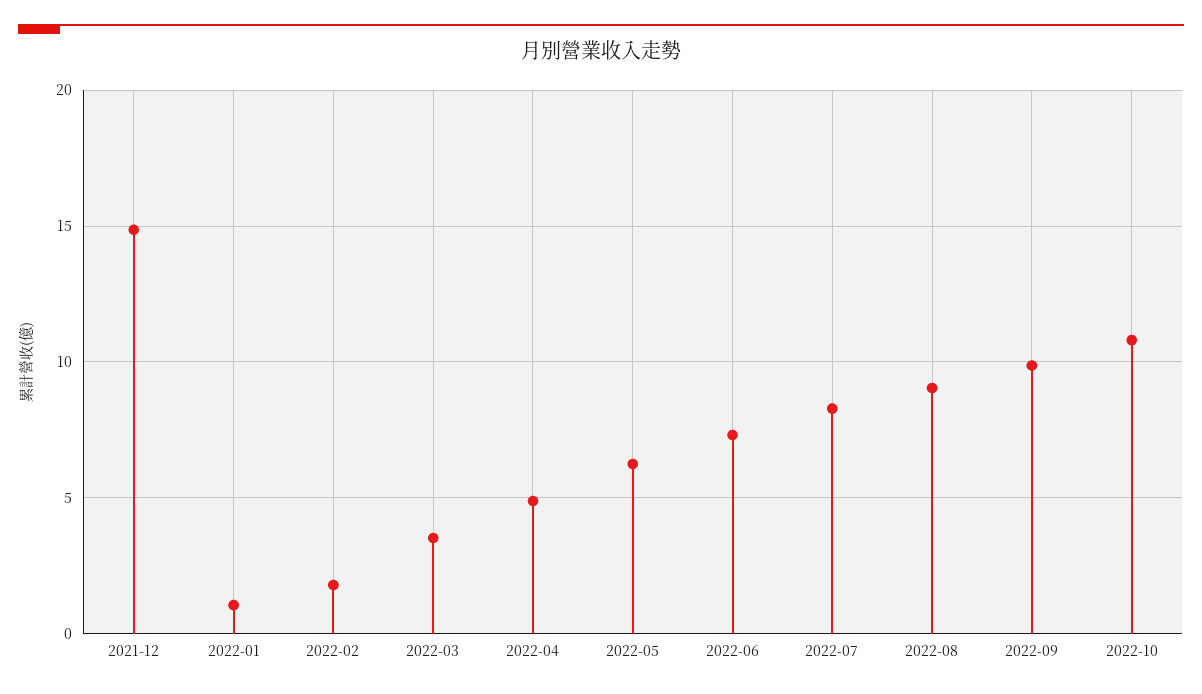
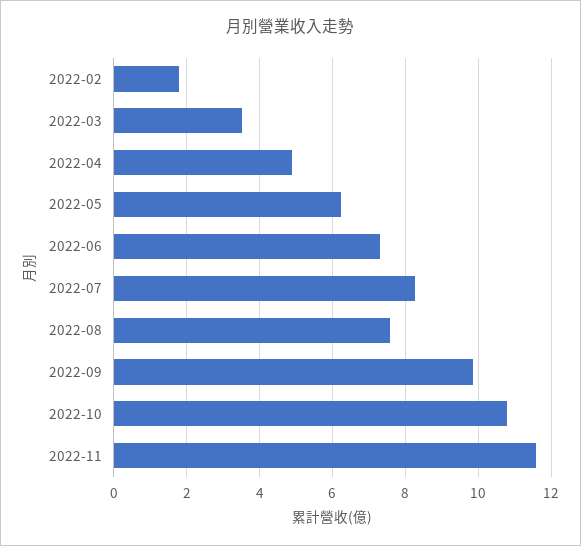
2021-12: 15 -> none
2022-01: 1 -> none
2022-08: 9 -> 7.6
2022-11: none -> 11.6

